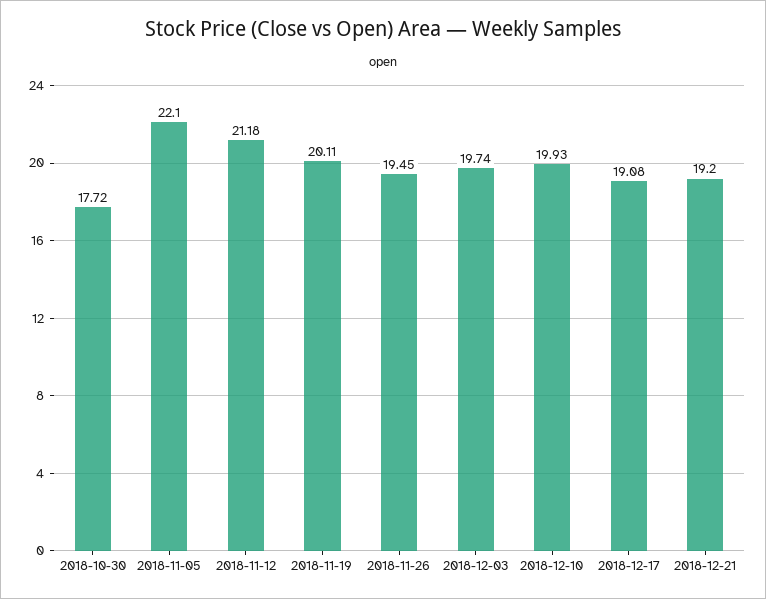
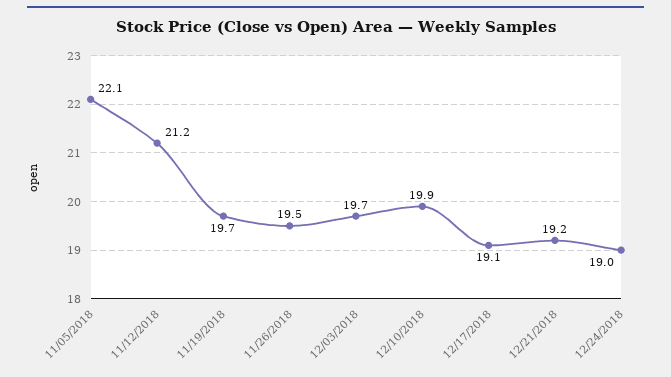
2018-10-30: 17.72 -> none
2018-11-19: 20.11 -> 19.7
12/24/2018: none -> 19

